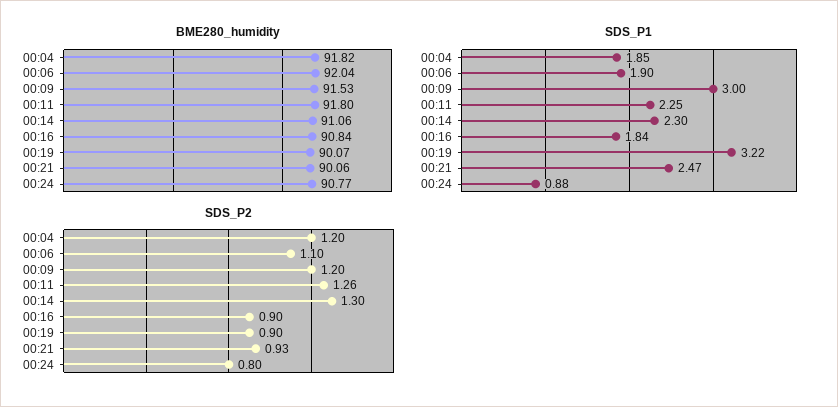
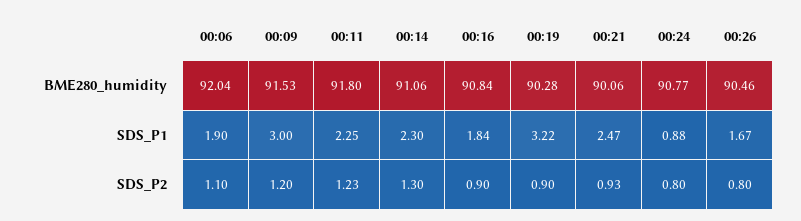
BME280_humidity, 00:04: 91.82 -> none
BME280_humidity, 00:19: 90.07 -> 90.28
SDS_P1, 00:04: 1.85 -> none
SDS_P2, 00:04: 1.2 -> none
SDS_P2, 00:11: 1.26 -> 1.23
BME280_humidity, 00:26: none -> 90.46
SDS_P1, 00:26: none -> 1.67
SDS_P2, 00:26: none -> 0.8

